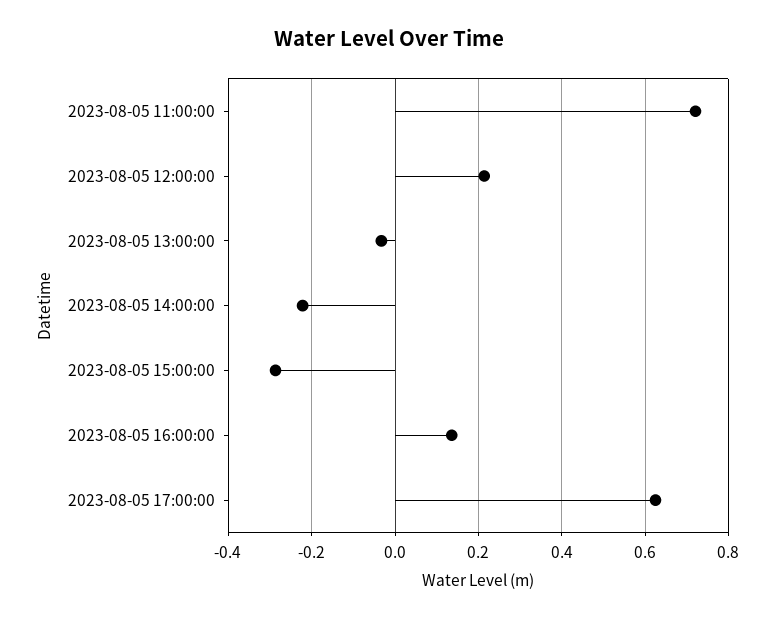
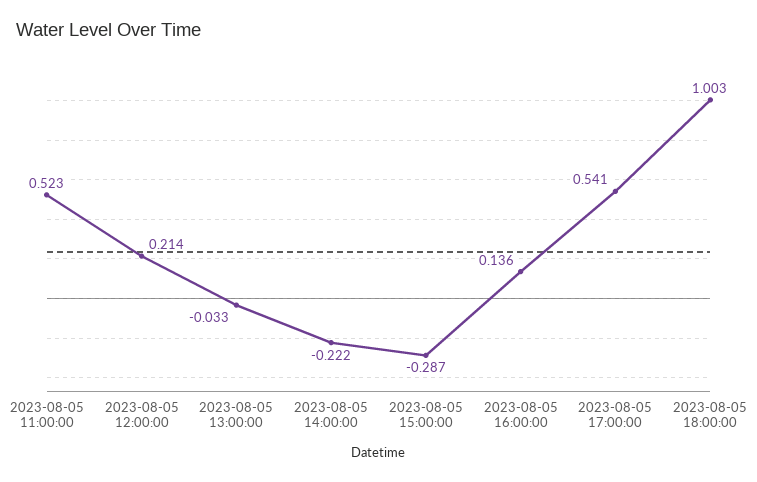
2023-08-05 11:00:00: 0.72 -> 0.523
2023-08-05 17:00:00: 0.62 -> 0.541
2023-08-05 18:00:00: none -> 1.003

